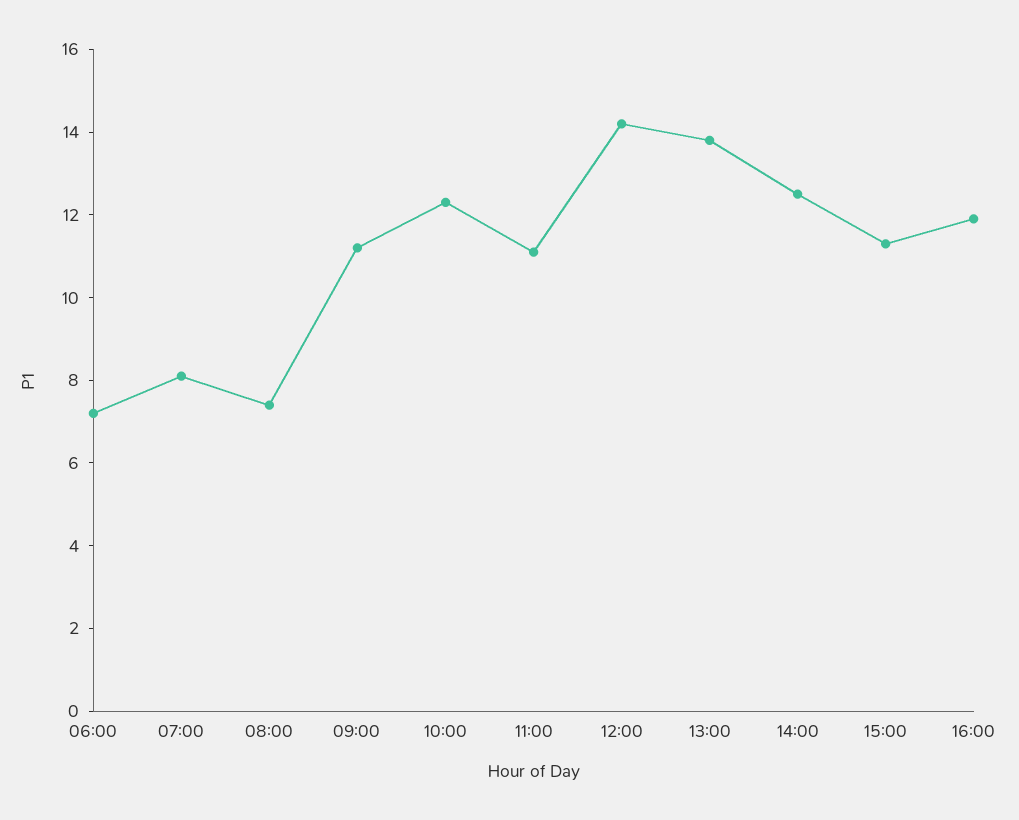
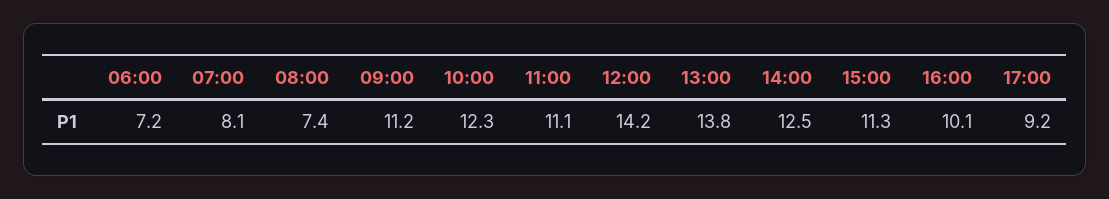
16:00: 12 -> 10.1
17:00: none -> 9.2

